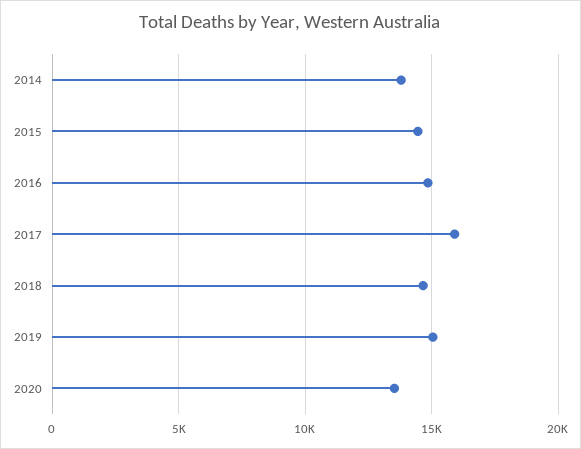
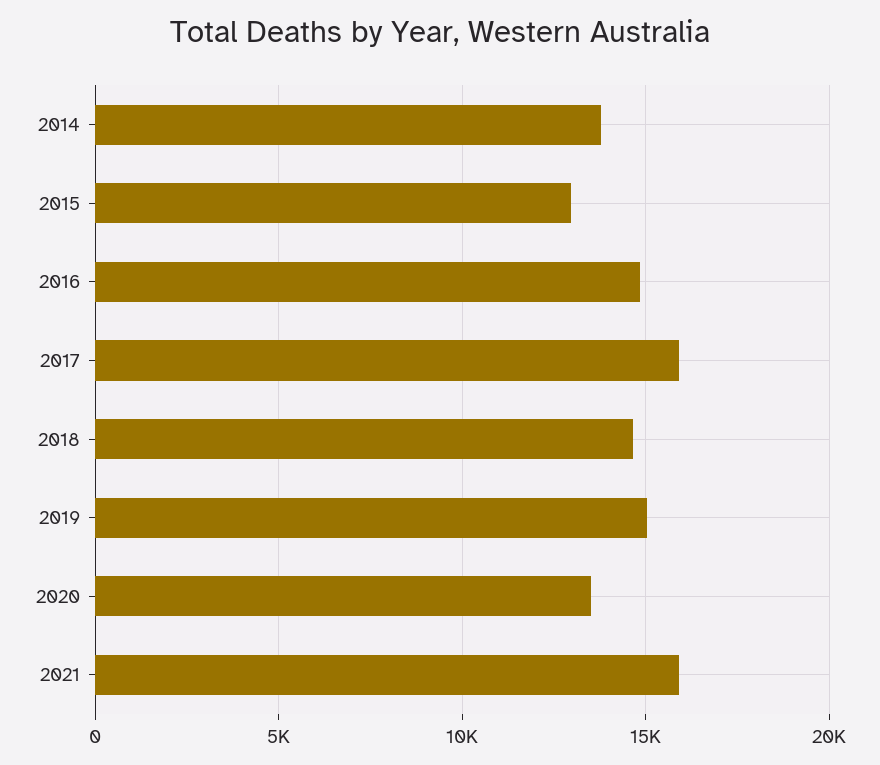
2015: 14500 -> 13000
2021: none -> 16000

